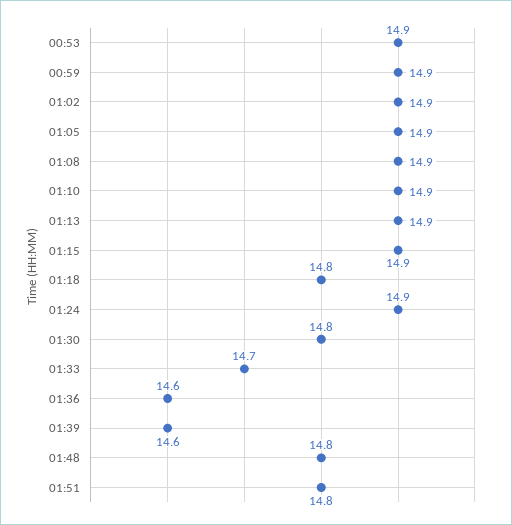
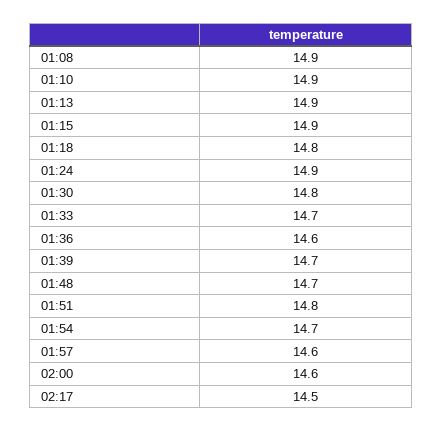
00:53: 14.9 -> none
00:59: 14.9 -> none
01:02: 14.9 -> none
01:05: 14.9 -> none
01:39: 14.6 -> 14.7
01:48: 14.8 -> 14.7
01:54: none -> 14.7
01:57: none -> 14.6
02:00: none -> 14.6
02:17: none -> 14.5

